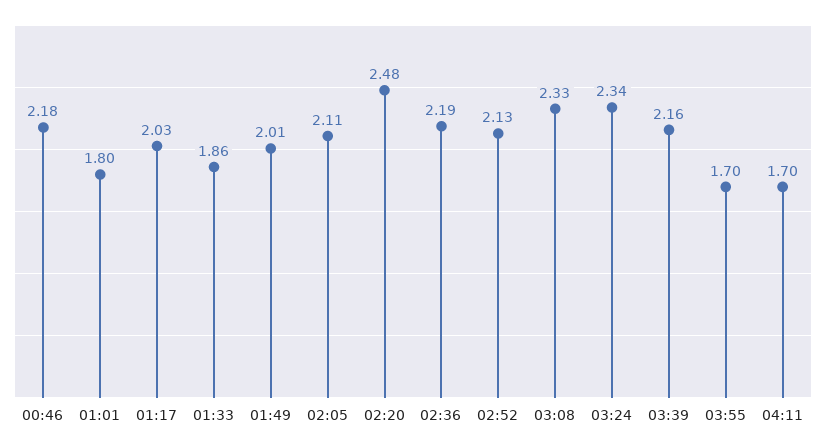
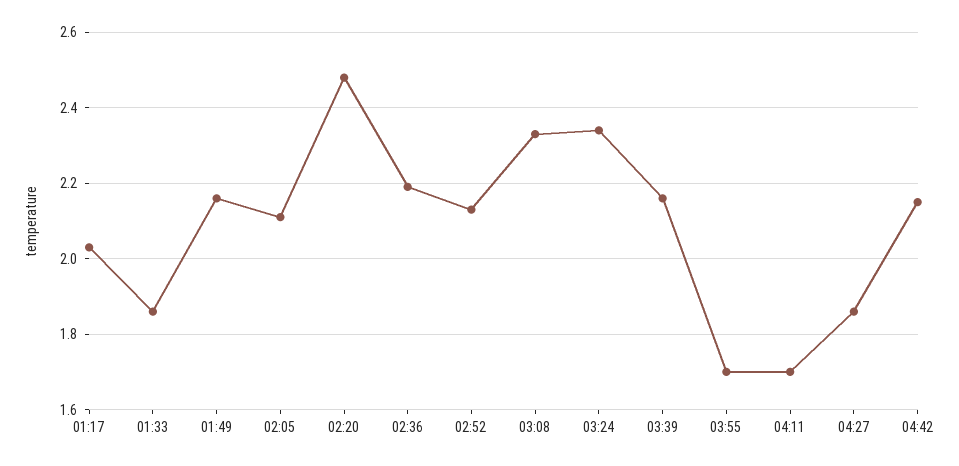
00:46: 2.18 -> none
01:01: 1.8 -> none
01:49: 2.01 -> 2.15
04:27: none -> 1.85
04:42: none -> 2.15

